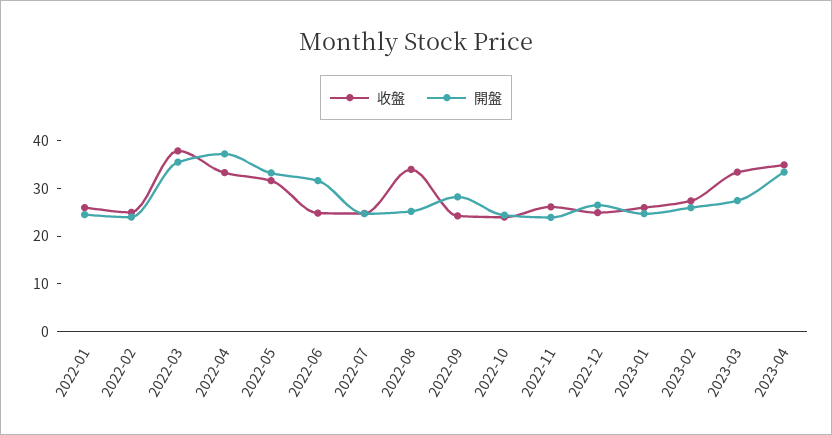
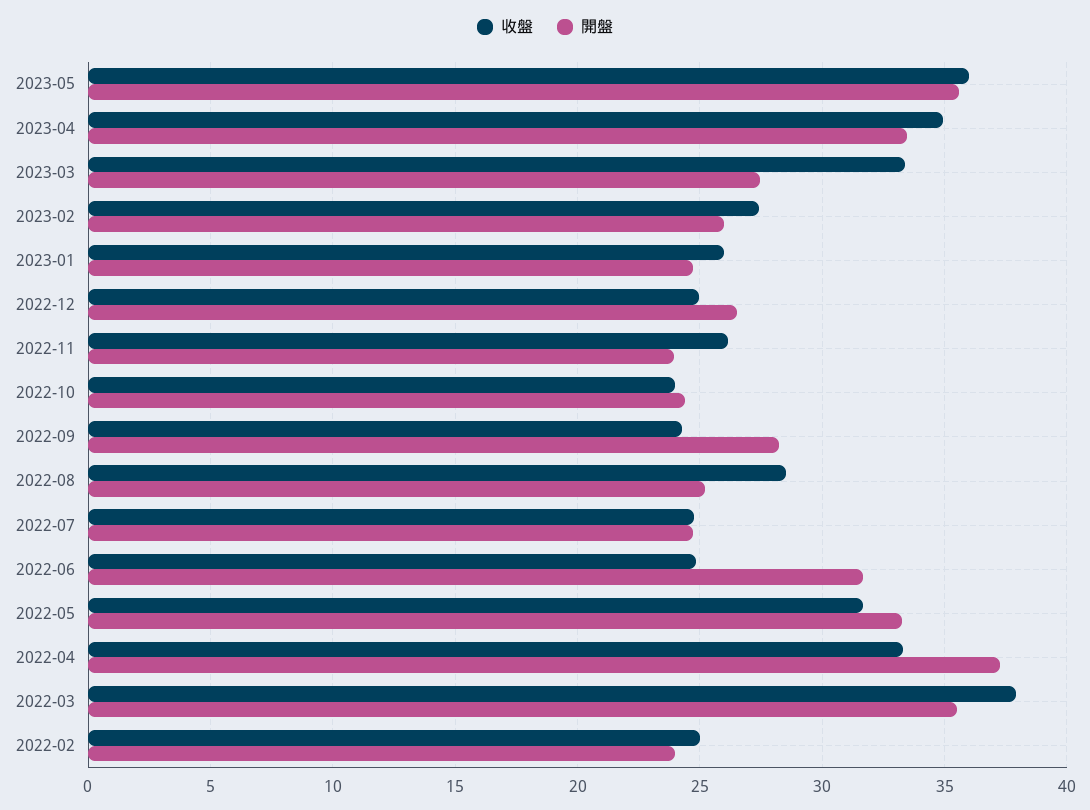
收盤, 2022-01: 26 -> none
開盤, 2022-01: 24 -> none
收盤, 2022-08: 34 -> 28.5
收盤, 2023-05: none -> 36
開盤, 2023-05: none -> 35.5

